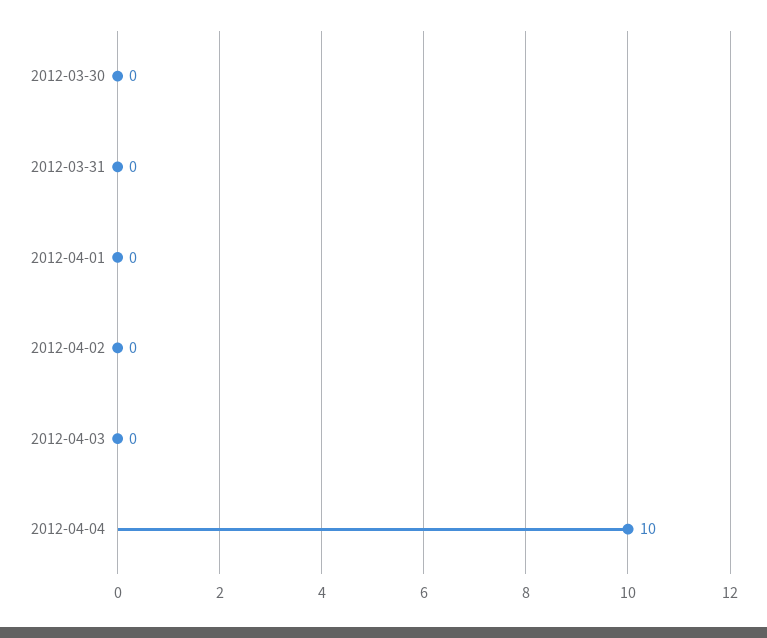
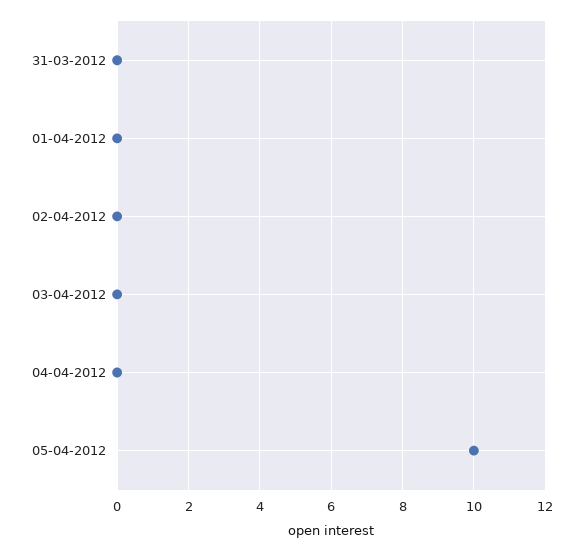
2012-03-30: 0 -> none
2012-04-04: 10 -> 0
05-04-2012: none -> 10

